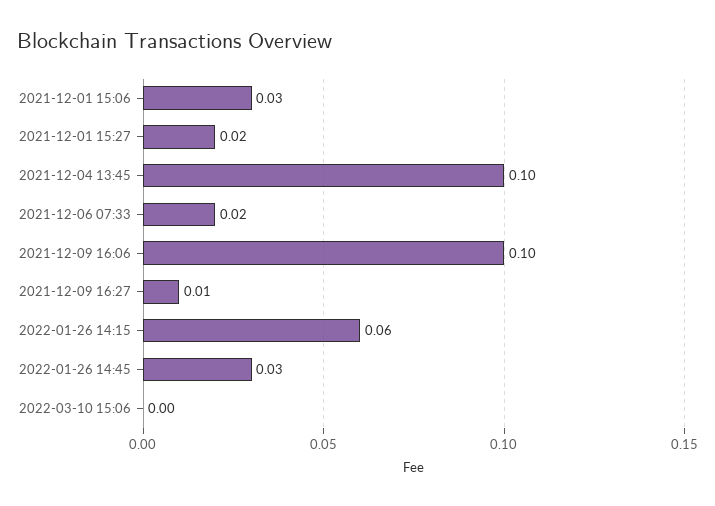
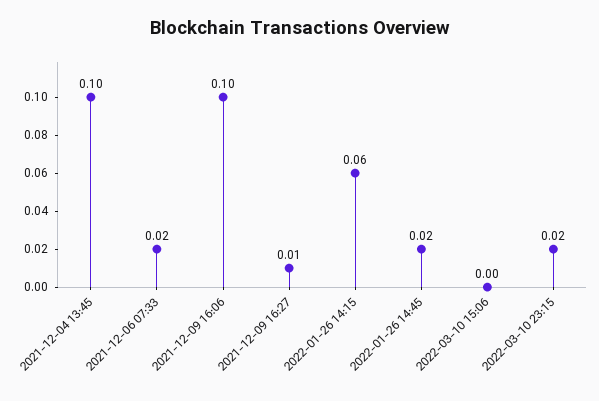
2021-12-01 15:06: 0.03 -> none
2021-12-01 15:27: 0.02 -> none
2022-01-26 14:45: 0.03 -> 0.02
2022-03-10 23:15: none -> 0.02

